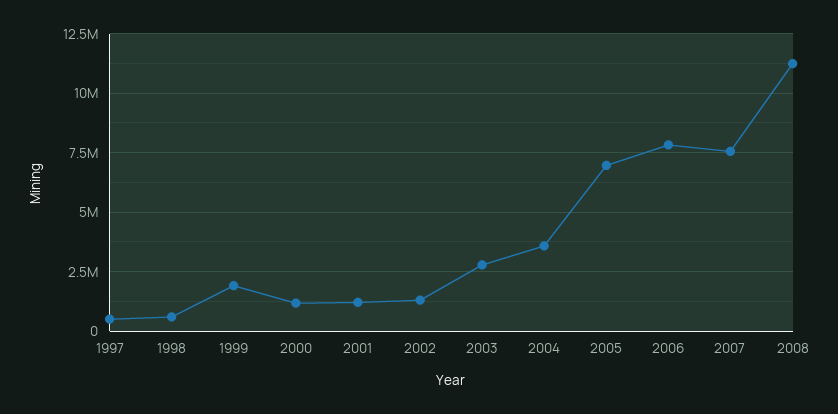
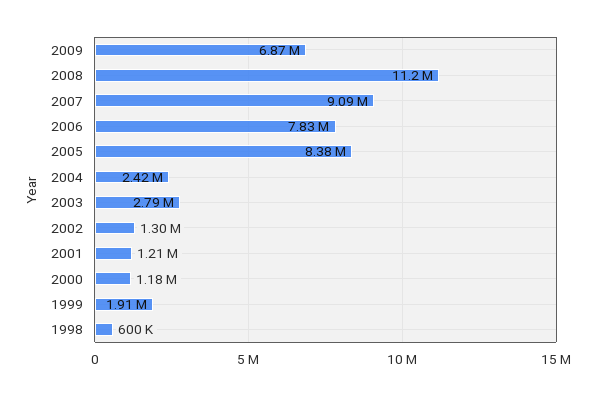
1997: 500000 -> none
2004: 3500000 -> 2420000
2005: 7000000 -> 8380000
2007: 7500000 -> 9090000
2009: none -> 6870000

